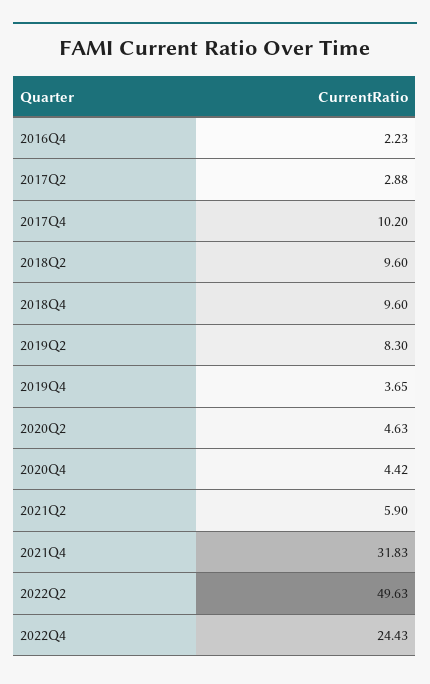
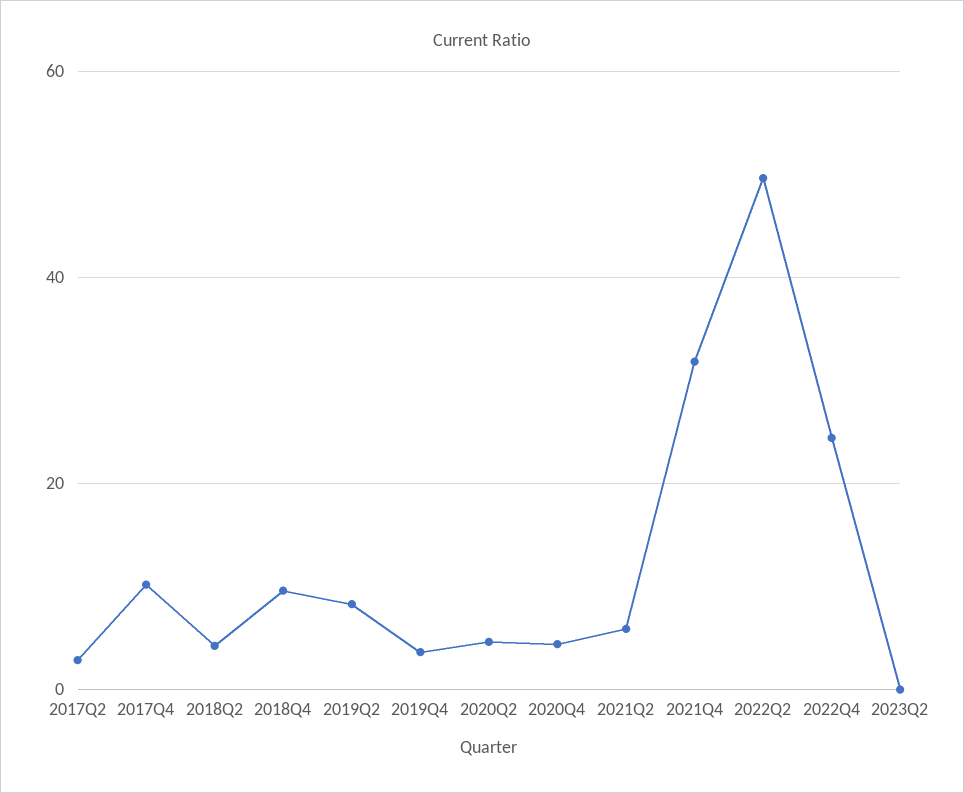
2016Q4: 2.23 -> none
2018Q2: 9.6 -> 4
2023Q2: none -> 0

